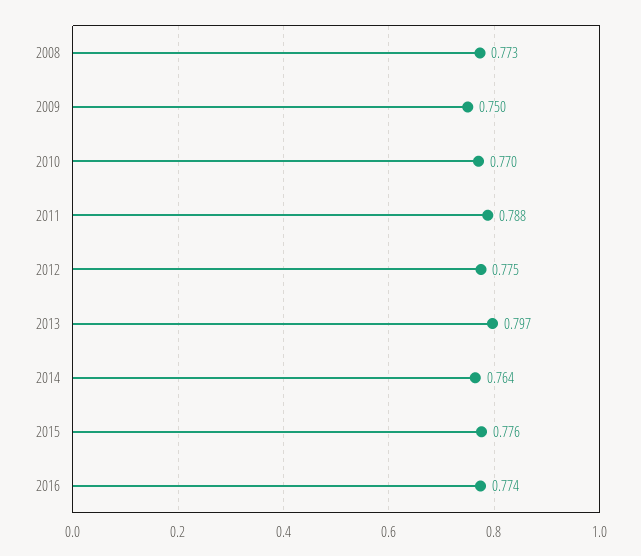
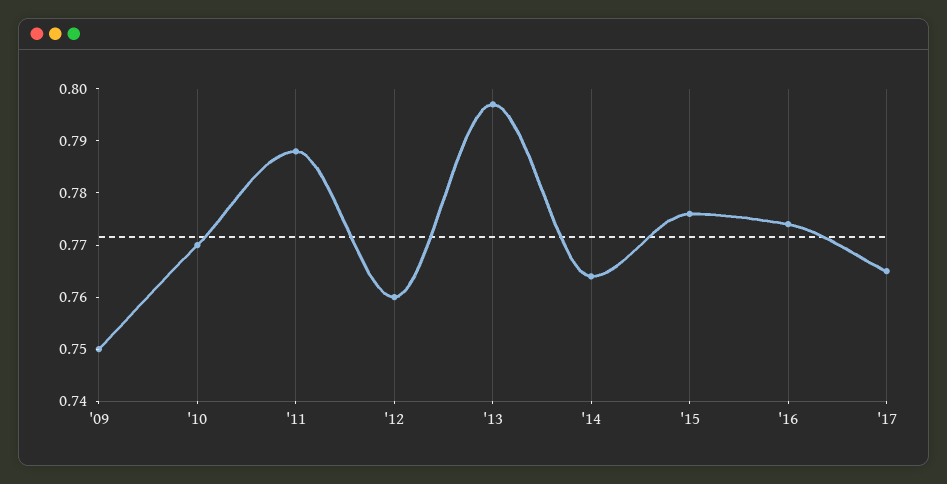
2008: 0.773 -> none
2012: 0.775 -> 0.76
'17: none -> 0.765

